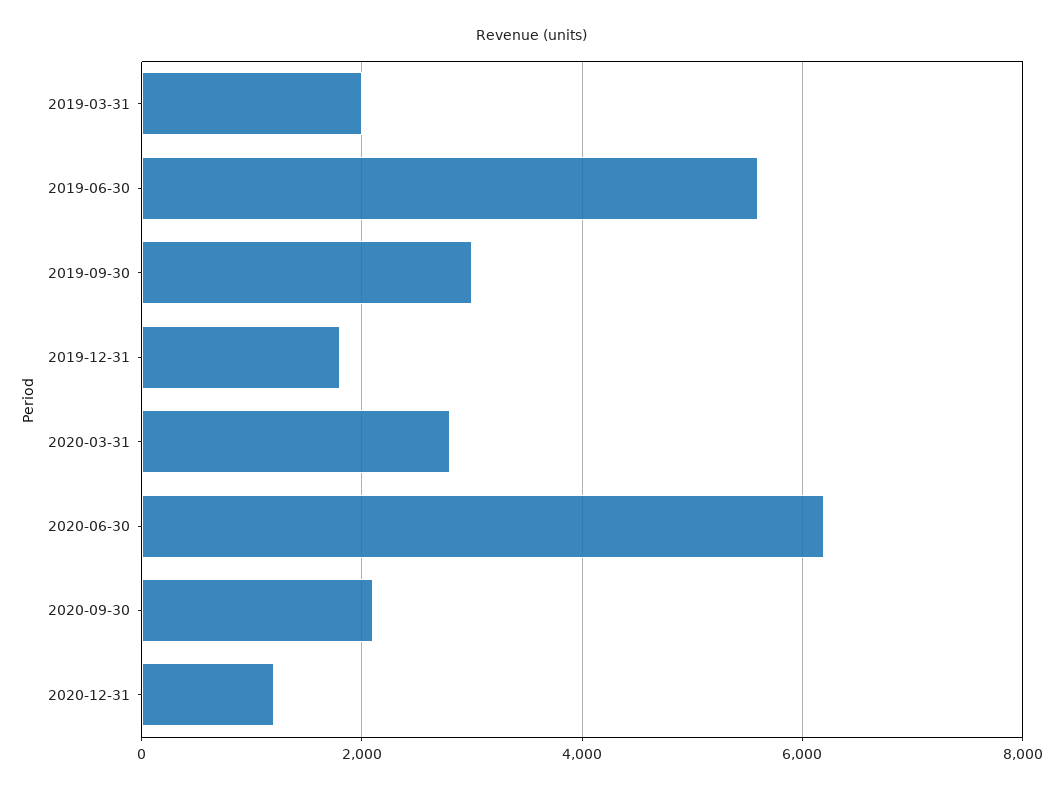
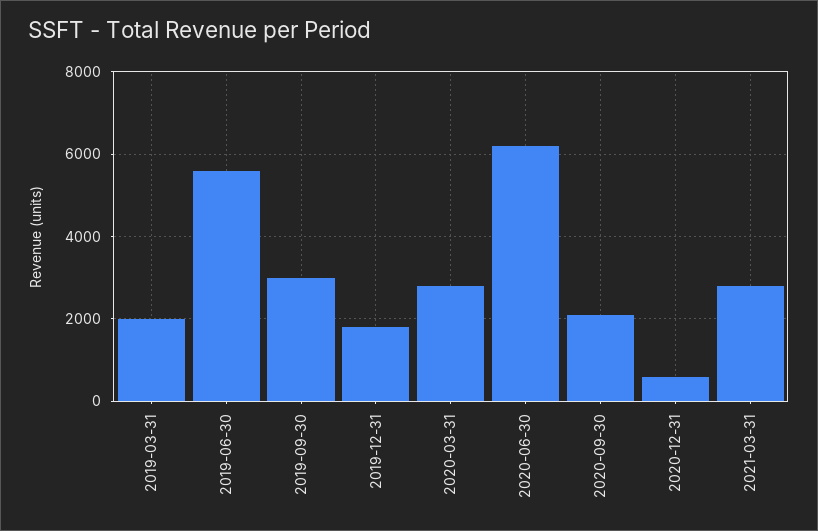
2020-12-31: 1200 -> 600
2021-03-31: none -> 2800

